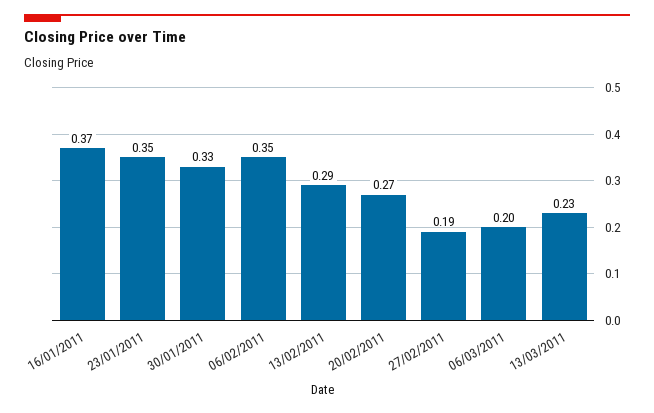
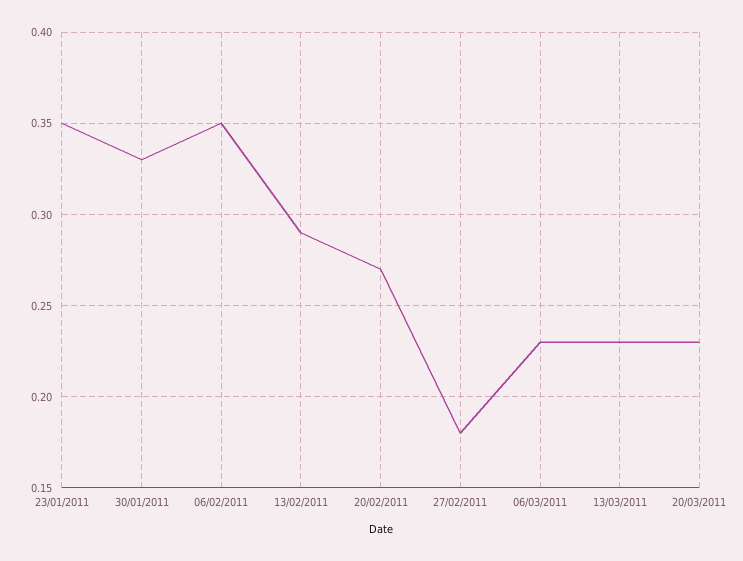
16/01/2011: 0.37 -> none
27/02/2011: 0.19 -> 0.18
06/03/2011: 0.2 -> 0.23
20/03/2011: none -> 0.23

